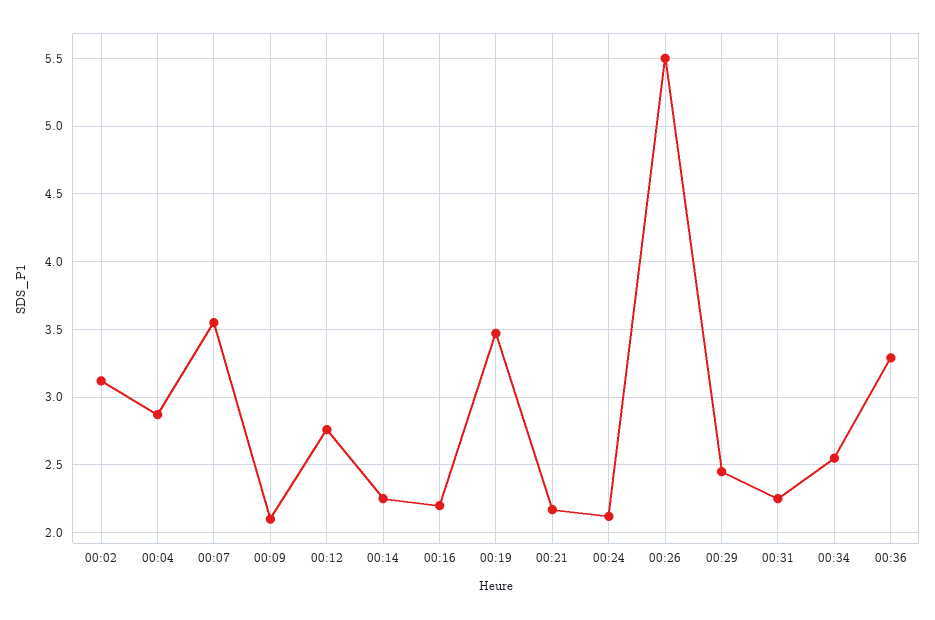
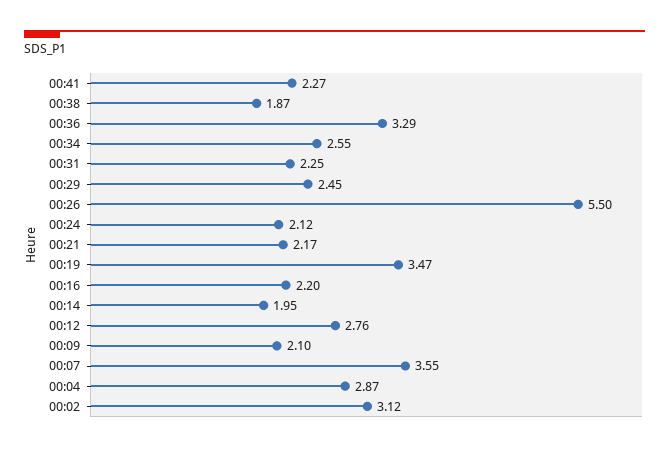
00:14: 2.25 -> 1.95
00:41: none -> 2.27
00:38: none -> 1.87

